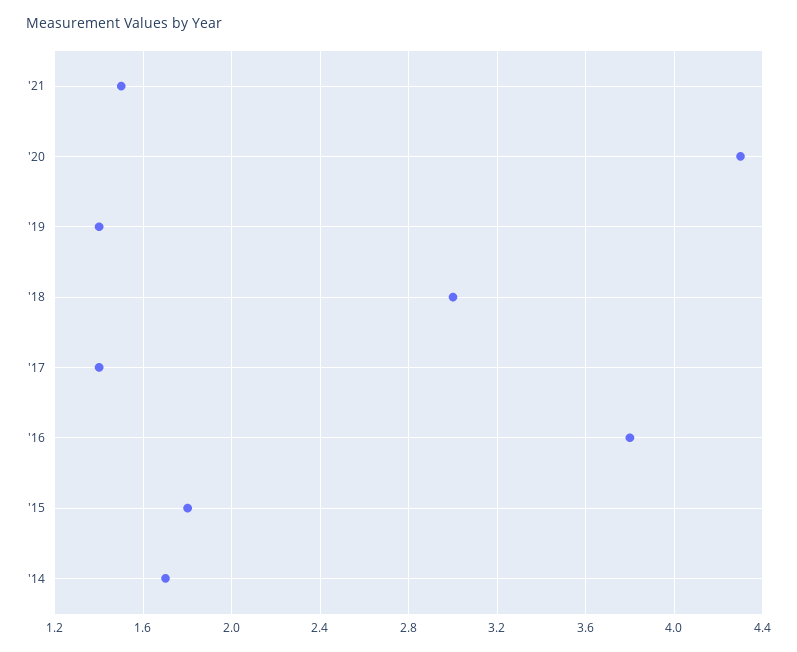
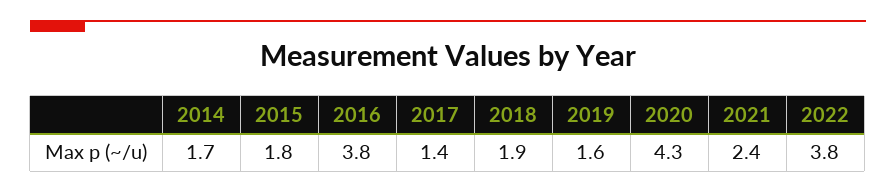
'21: 1.5 -> 2.4
'19: 1.4 -> 1.6
'18: 3 -> 1.9
2022: none -> 3.8

